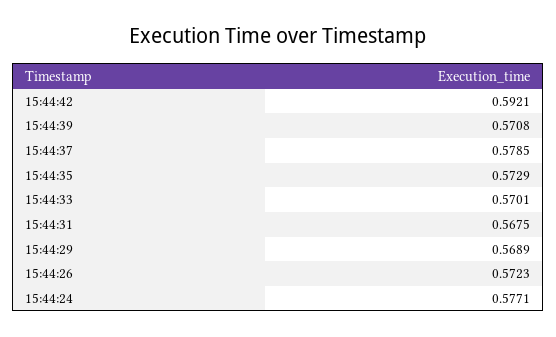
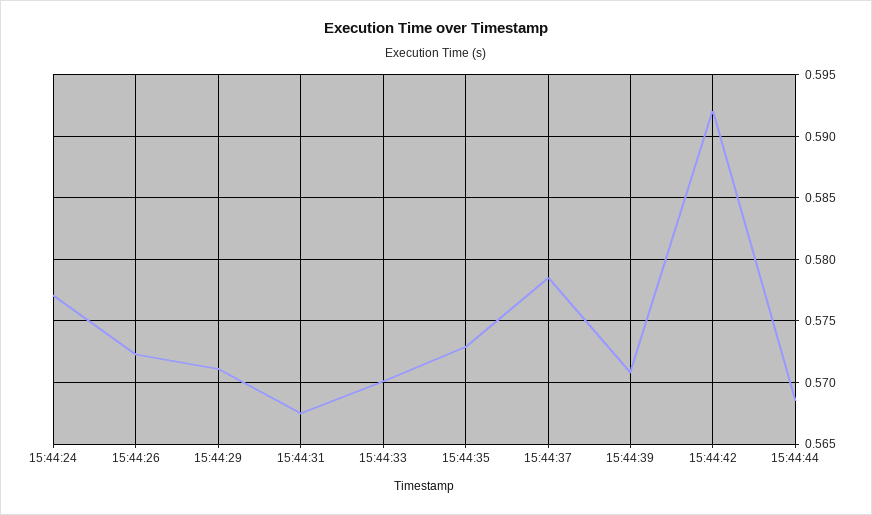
15:44:29: 0.5689 -> 0.571
15:44:44: none -> 0.5685

